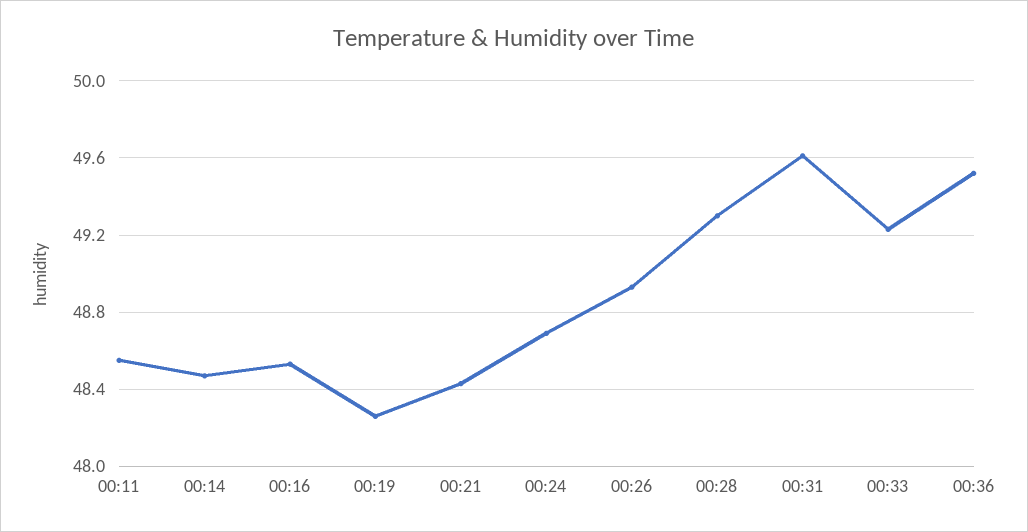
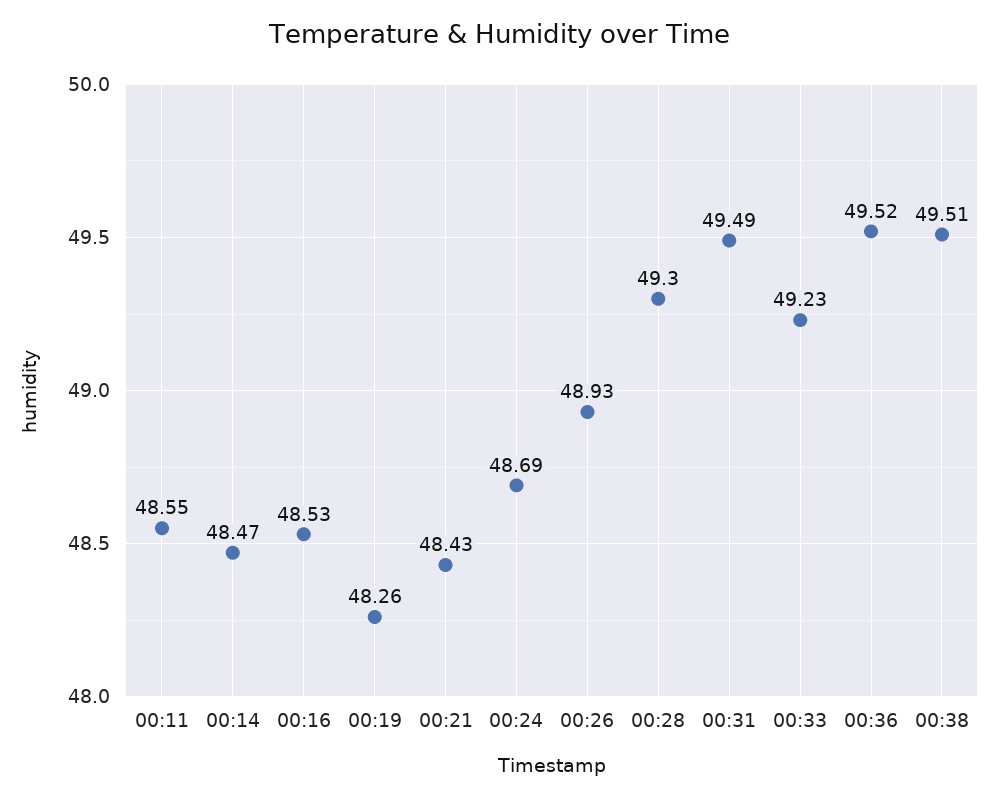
00:31: 49.6 -> 49.49
00:38: none -> 49.51

